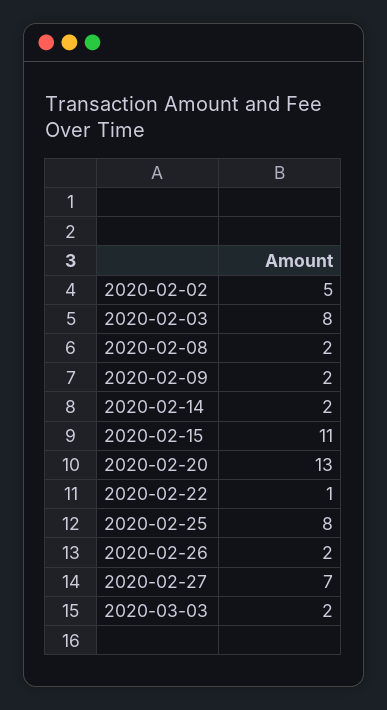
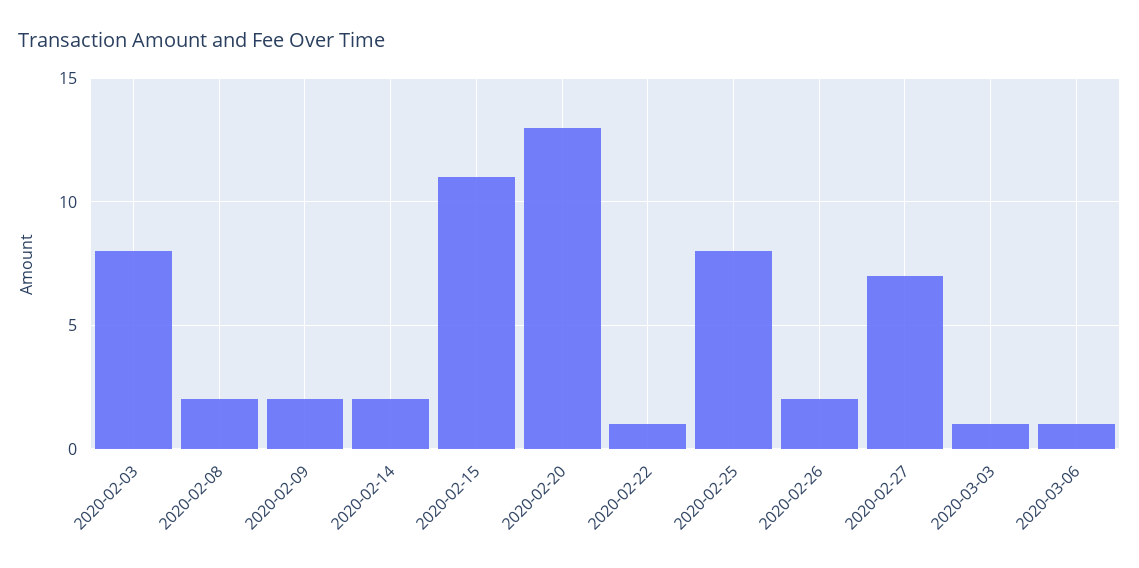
2020-02-02: 5 -> none
2020-03-03: 2 -> 1
2020-03-06: none -> 1

